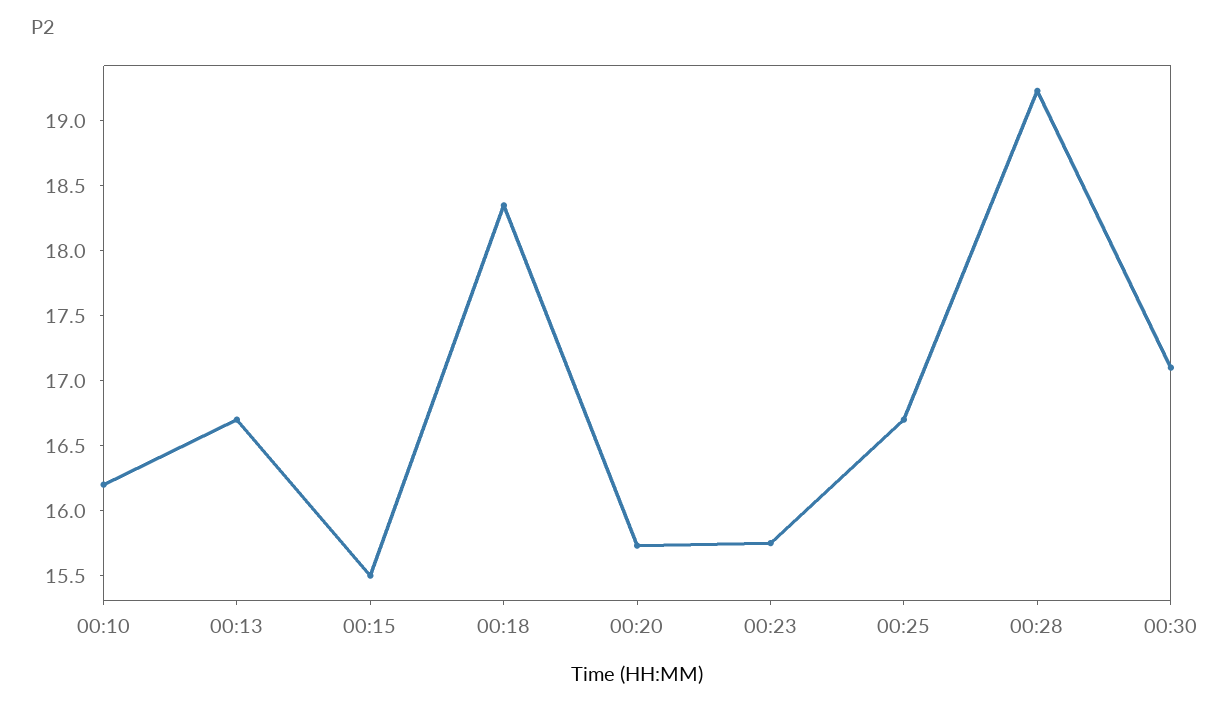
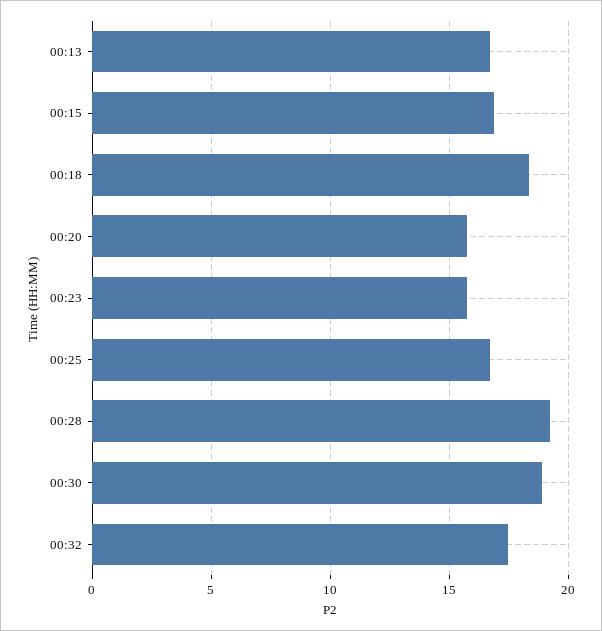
00:10: 16.2 -> none
00:15: 15.5 -> 17
00:30: 17.1 -> 19
00:32: none -> 17.5

